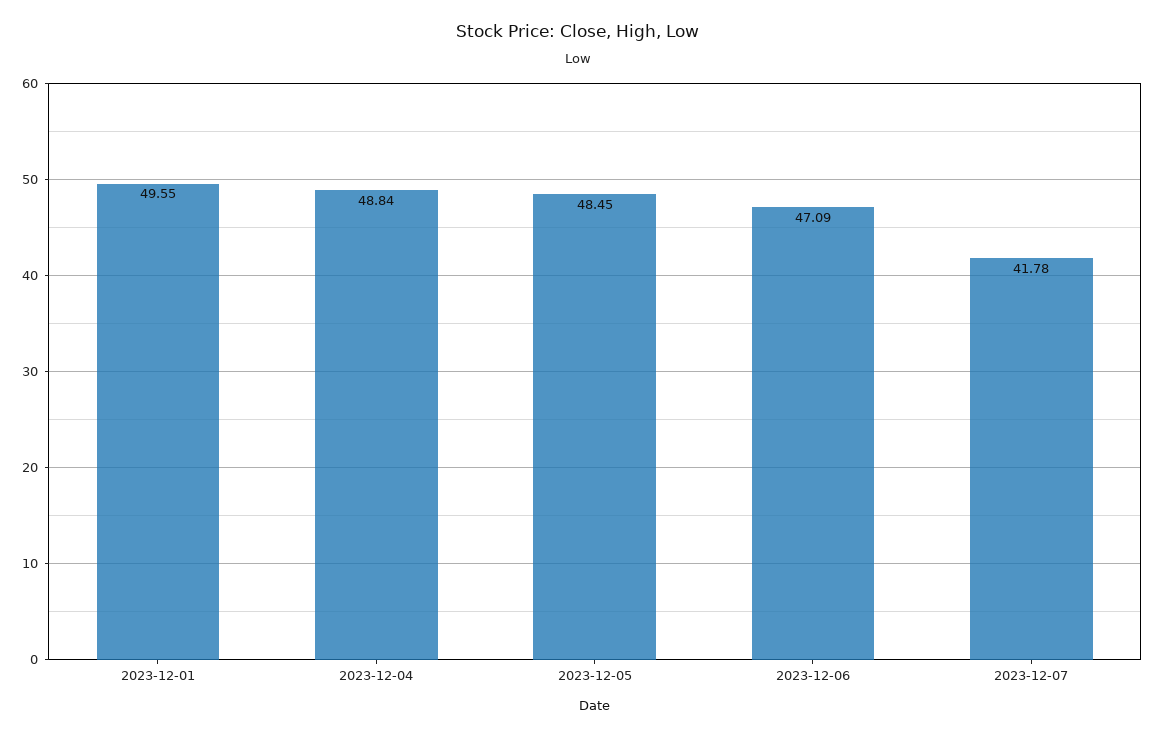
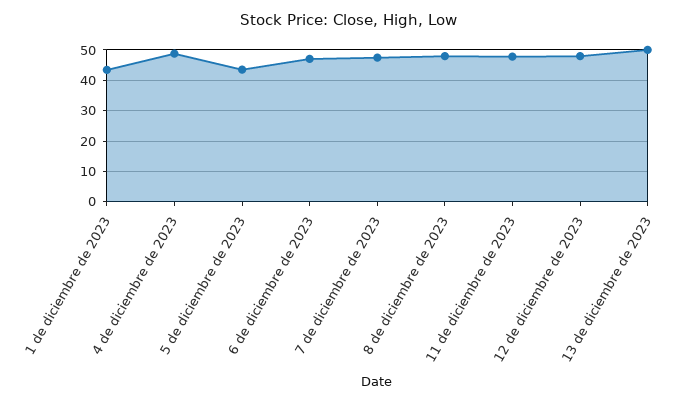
2023-12-01: 49.55 -> 44
2023-12-05: 48.45 -> 44
2023-12-07: 41.78 -> 48
8 de diciembre de 2023: none -> 48
11 de diciembre de 2023: none -> 48
12 de diciembre de 2023: none -> 48
13 de diciembre de 2023: none -> 50

